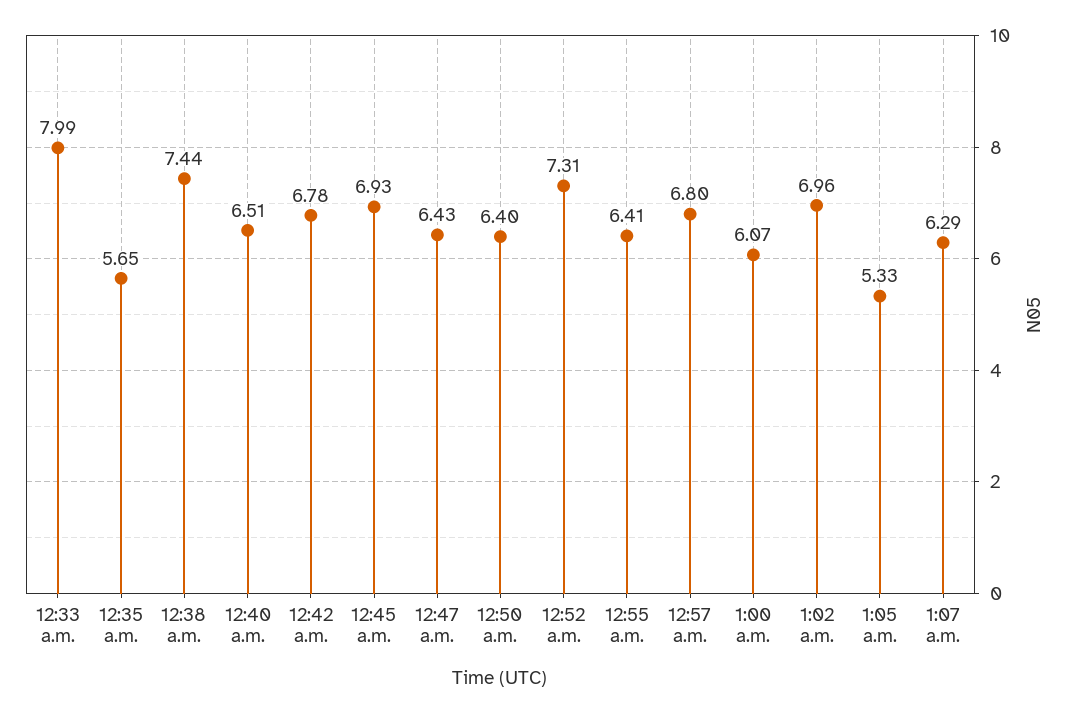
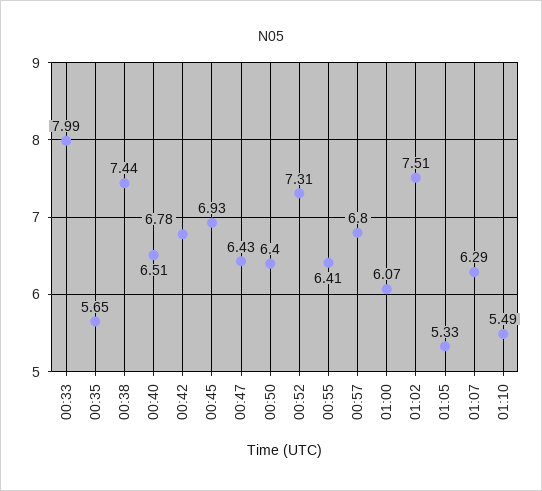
1:02 a.m.: 6.96 -> 7.51
01:10: none -> 5.49

